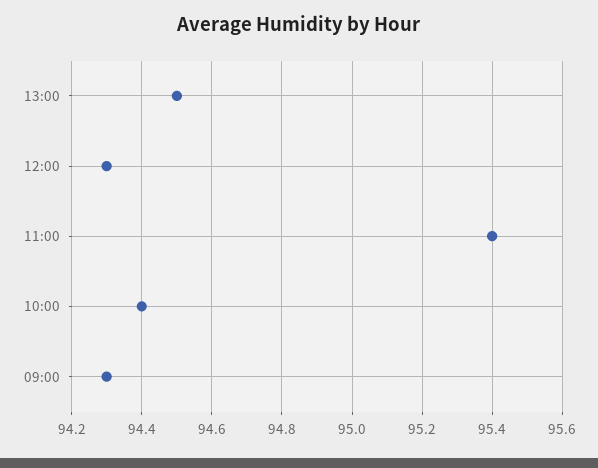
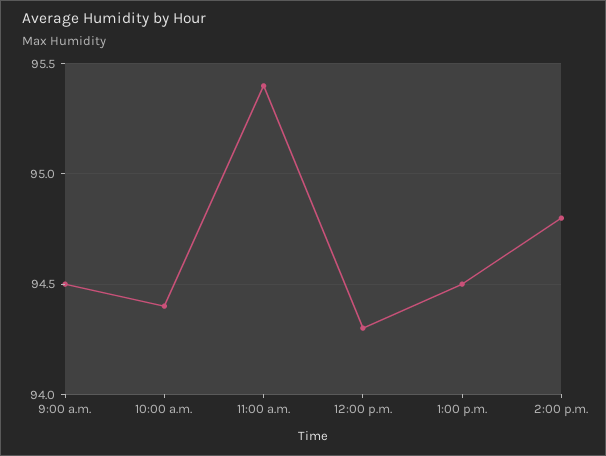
09:00: 94.3 -> 94.5
2:00 p.m.: none -> 94.8

